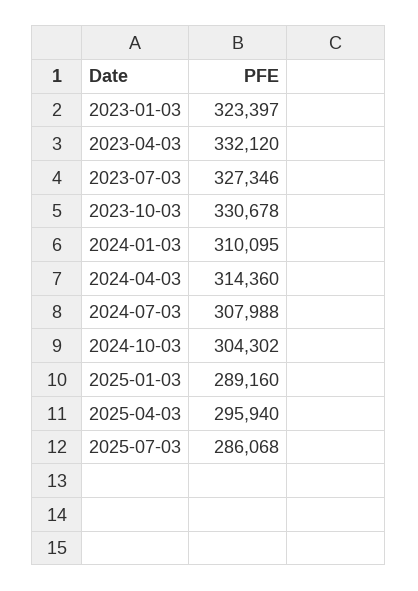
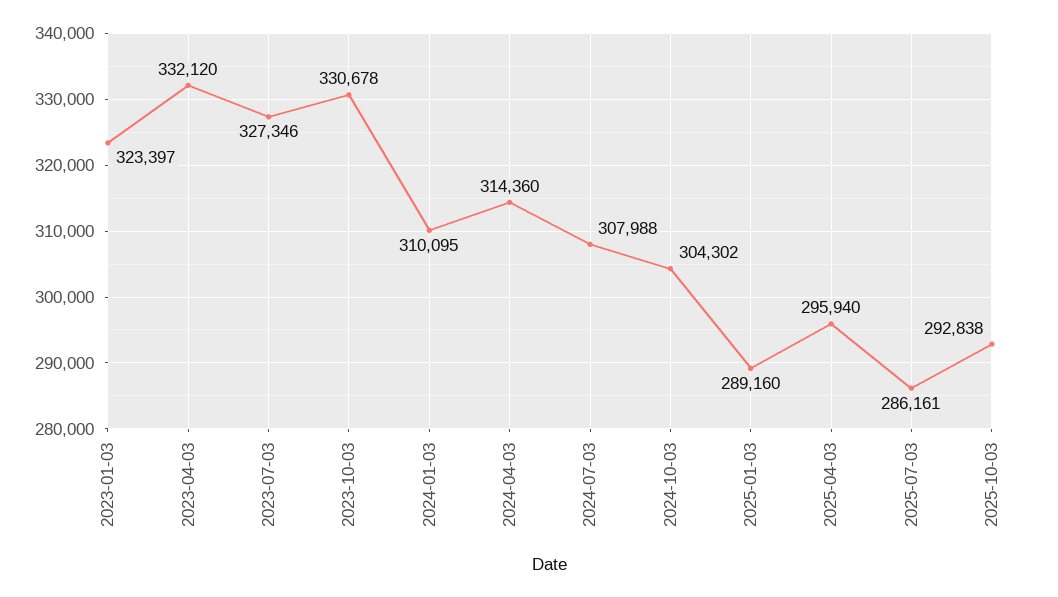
2025-07-03: 286068 -> 286161
2025-10-03: none -> 292838

